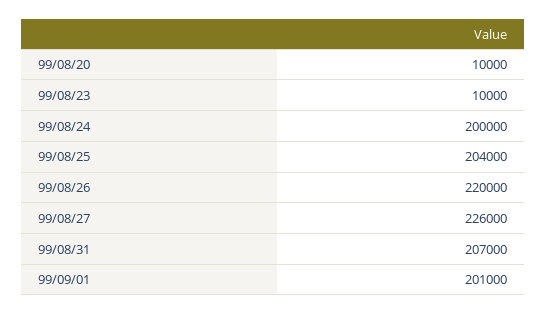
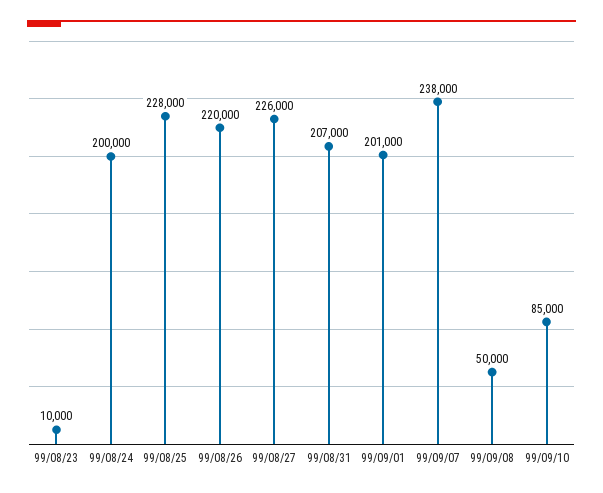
99/08/20: 10000 -> none
99/08/25: 204000 -> 228000
99/09/07: none -> 238000
99/09/08: none -> 50000
99/09/10: none -> 85000

